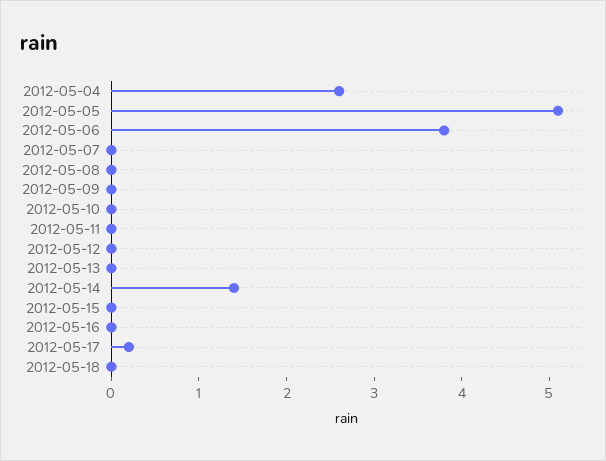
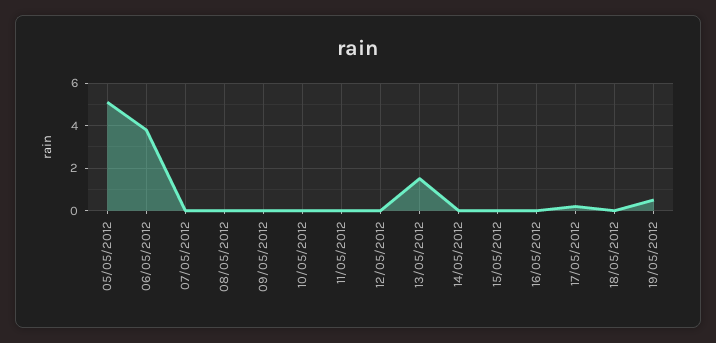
2012-05-04: 2.6 -> none
2012-05-13: 0 -> 1.5
2012-05-14: 1.4 -> 0
19/05/2012: none -> 0.5

